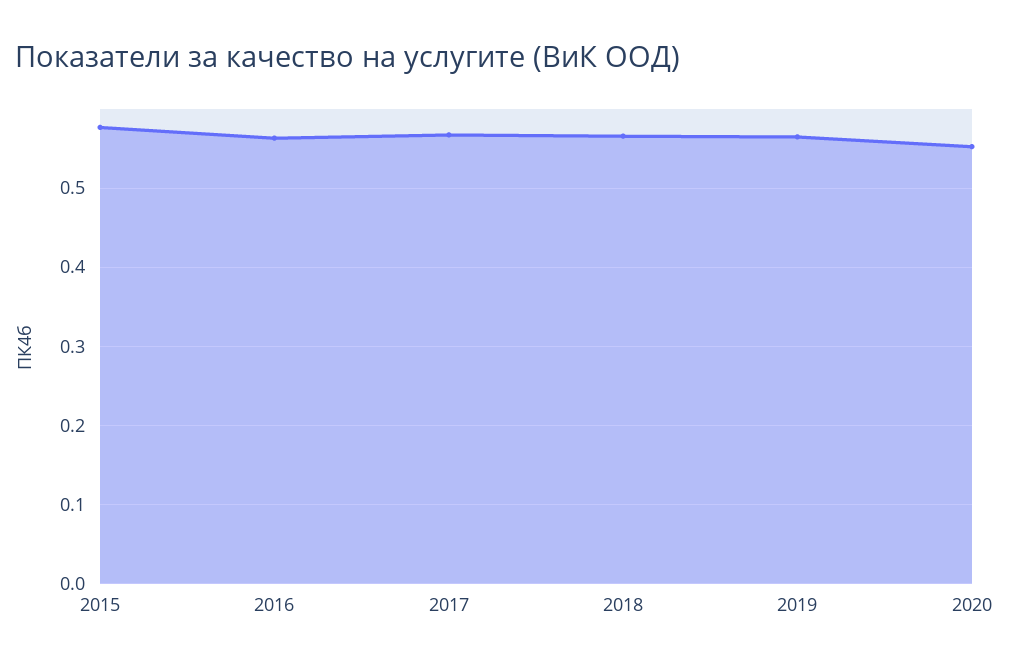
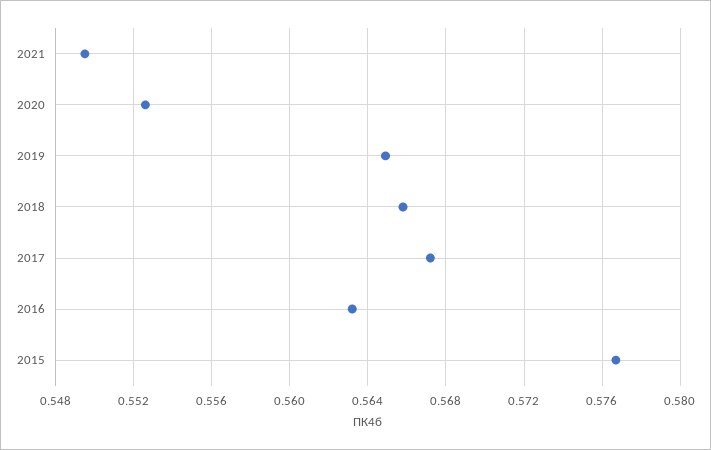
2021: none -> 0.5495

